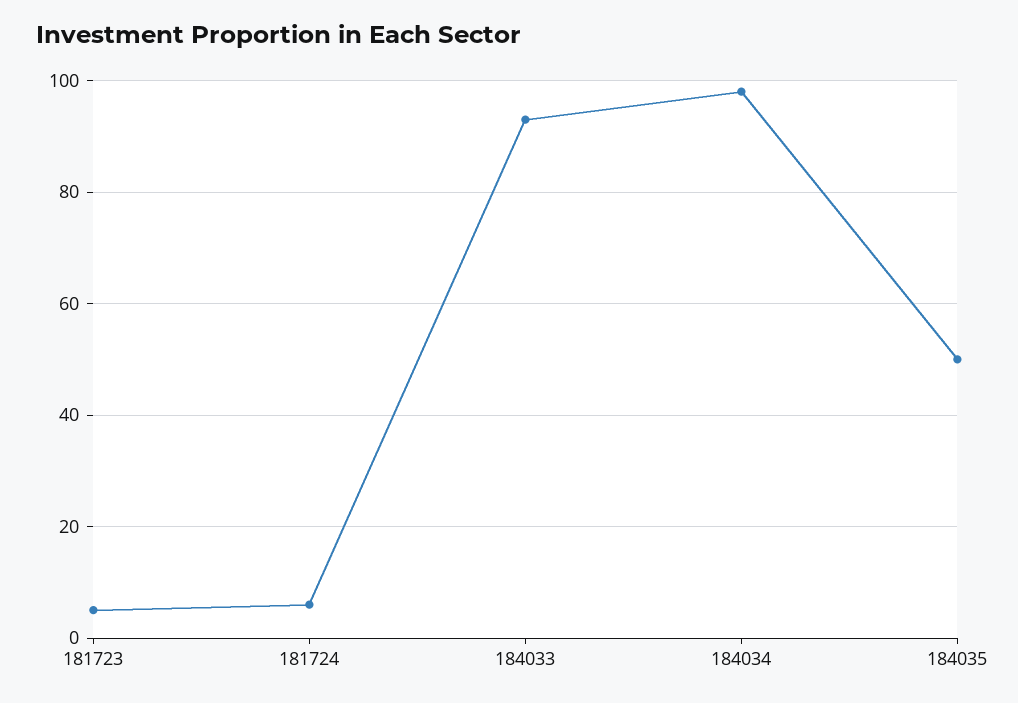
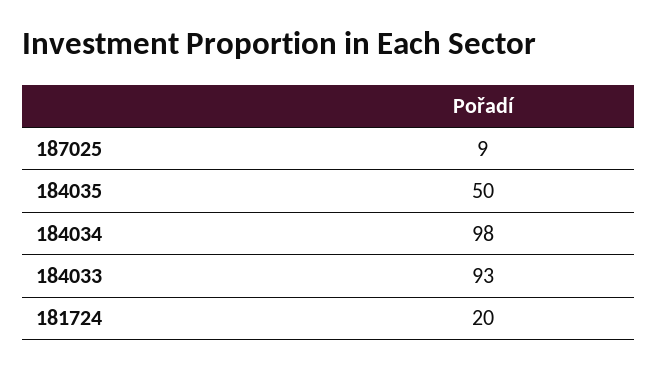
181723: 5 -> none
181724: 5 -> 20
187025: none -> 9

